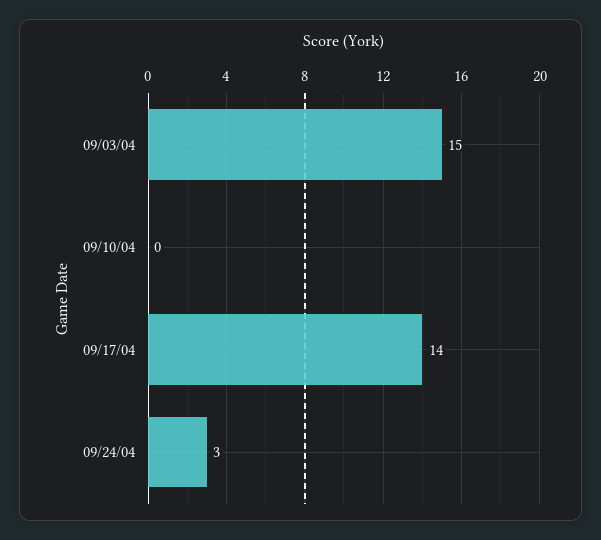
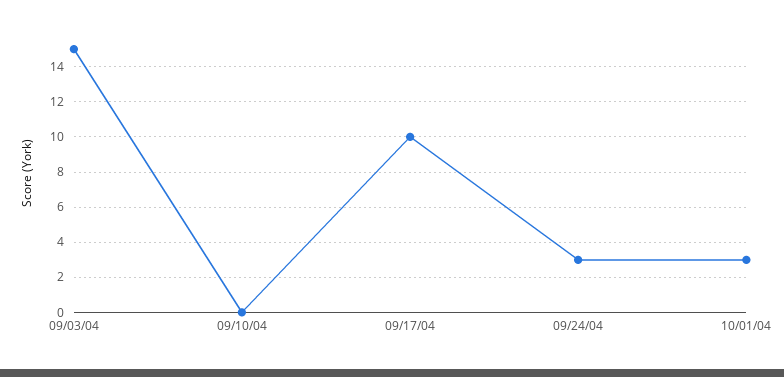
09/17/04: 14 -> 10
10/01/04: none -> 3

